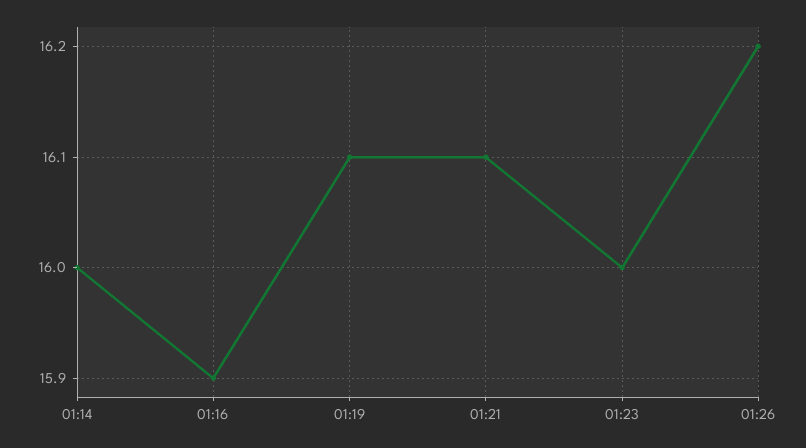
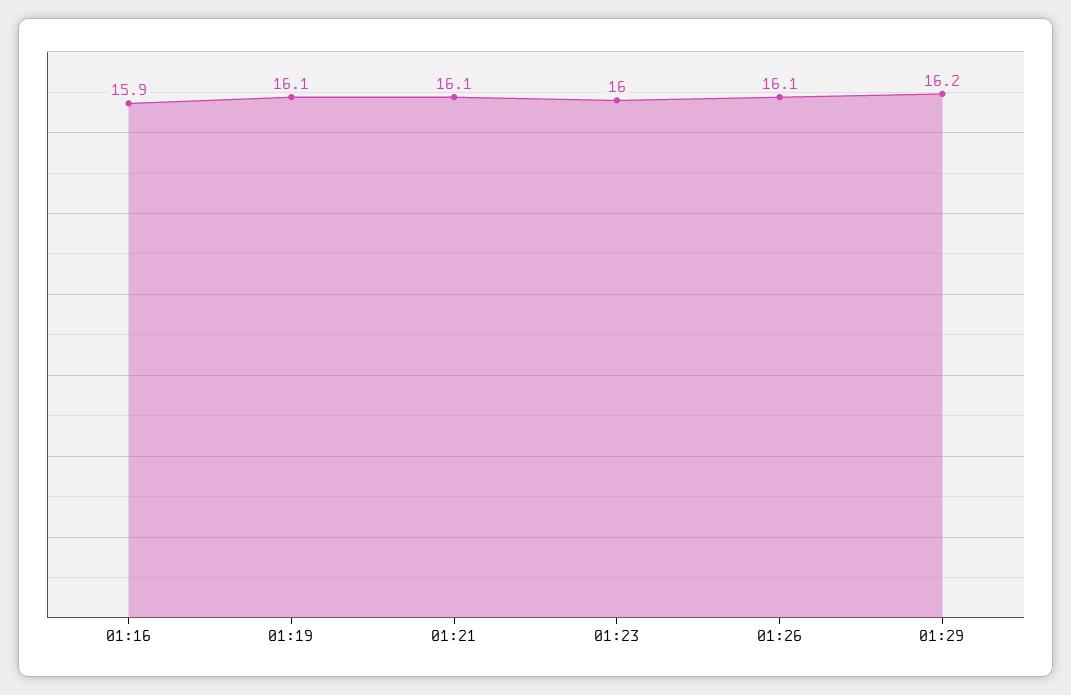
01:14: 16 -> none
01:26: 16.2 -> 16.1
01:29: none -> 16.2

